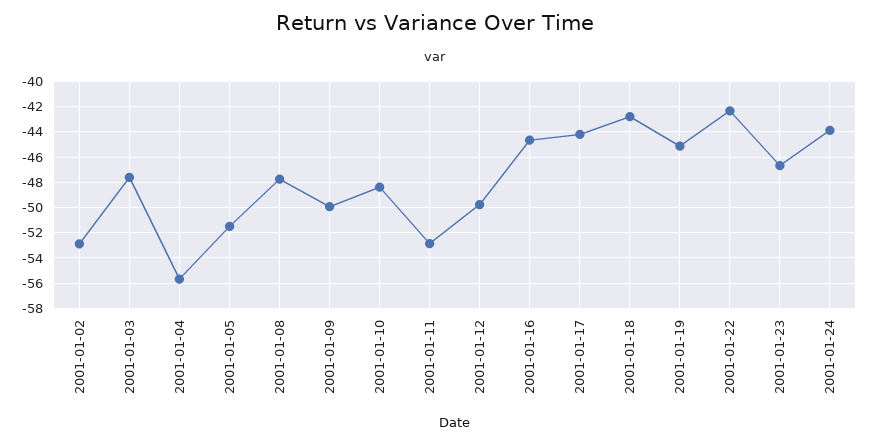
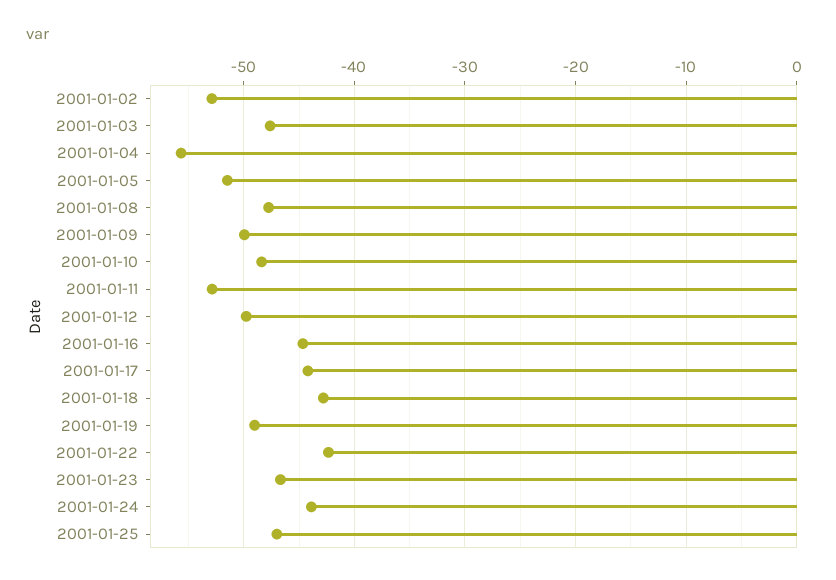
2001-01-19: -45 -> -49
2001-01-25: none -> -47

